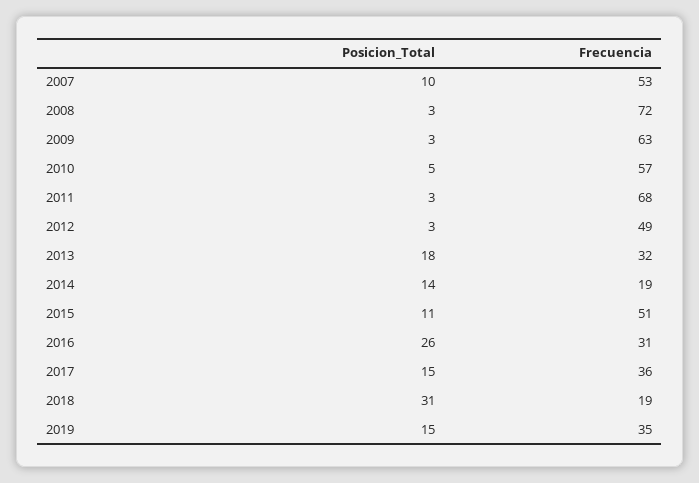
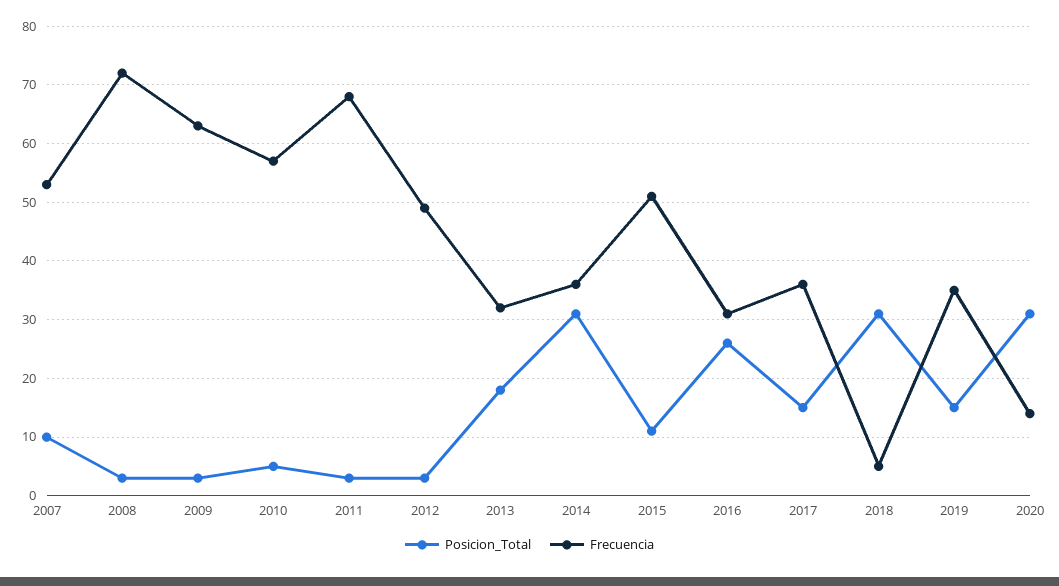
Posicion_Total, 2014: 14 -> 30
Frecuencia, 2014: 19 -> 35
Frecuencia, 2018: 19 -> 5
Posicion_Total, 2020: none -> 30
Frecuencia, 2020: none -> 15

